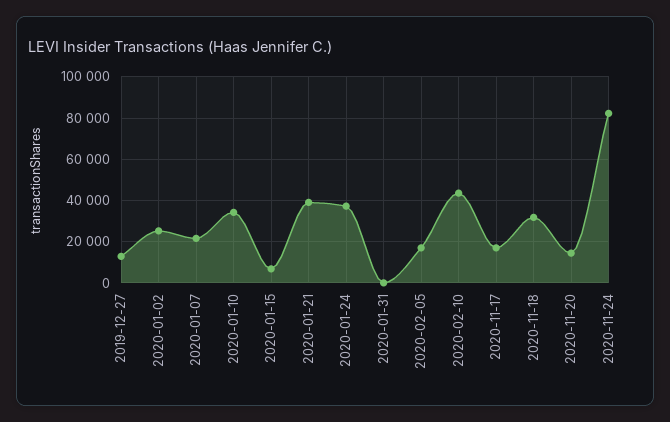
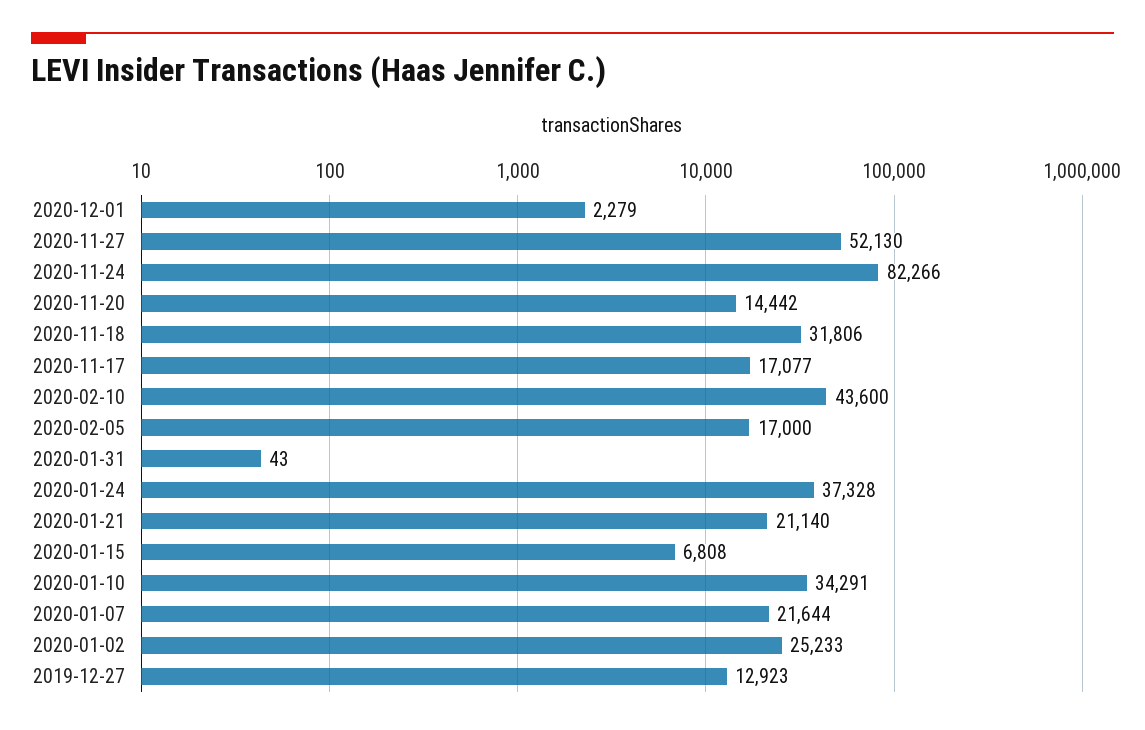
2020-01-21: 40000 -> 21140
2020-12-01: none -> 2279
2020-11-27: none -> 52130

